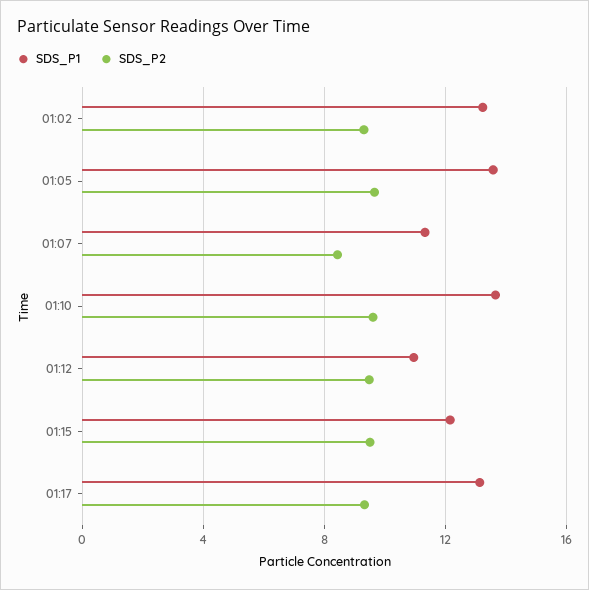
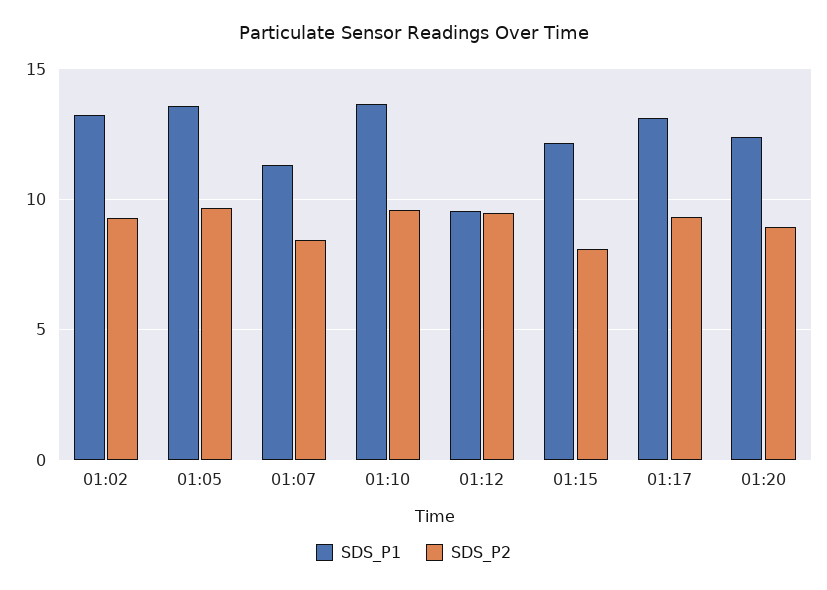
SDS_P1, 01:12: 11 -> 9.5
SDS_P2, 01:15: 9.5 -> 8
SDS_P1, 01:20: none -> 12.5
SDS_P2, 01:20: none -> 9

